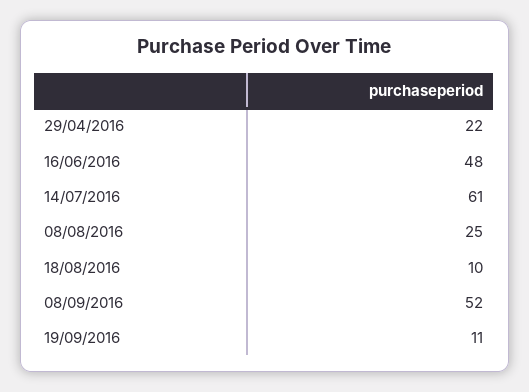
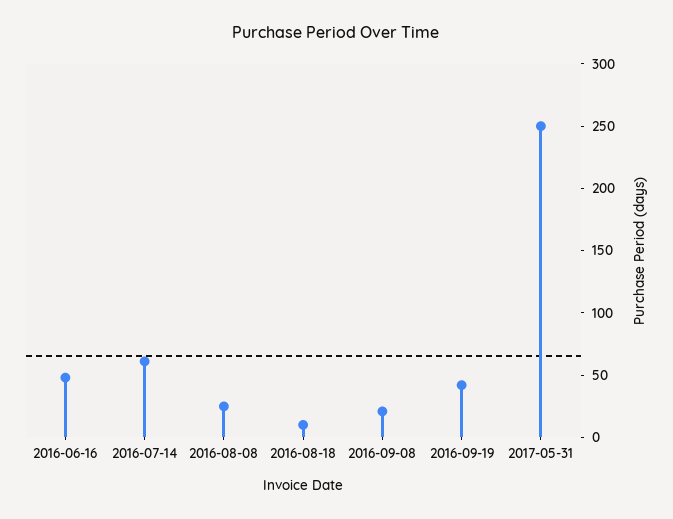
29/04/2016: 22 -> none
08/09/2016: 52 -> 20
19/09/2016: 11 -> 40
2017-05-31: none -> 250

